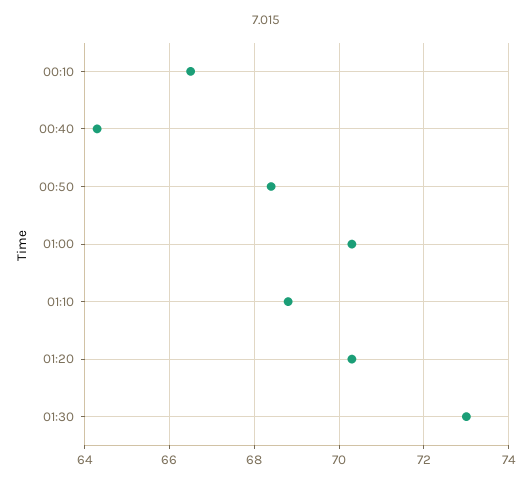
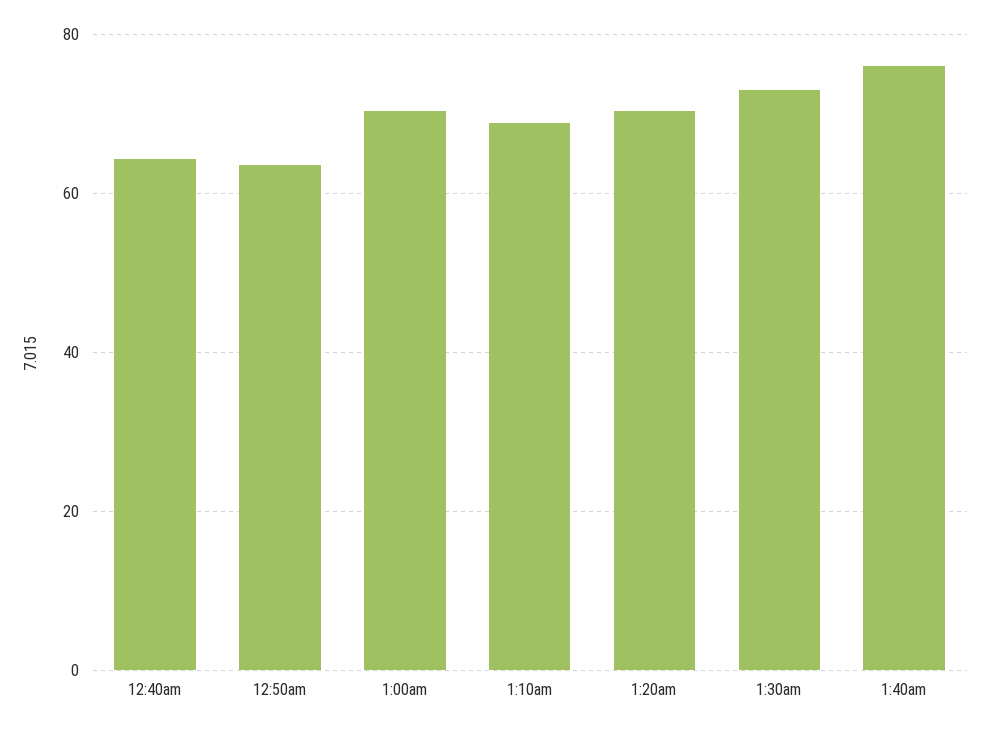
00:10: 66.5 -> none
00:50: 68.5 -> 64
1:40am: none -> 76

